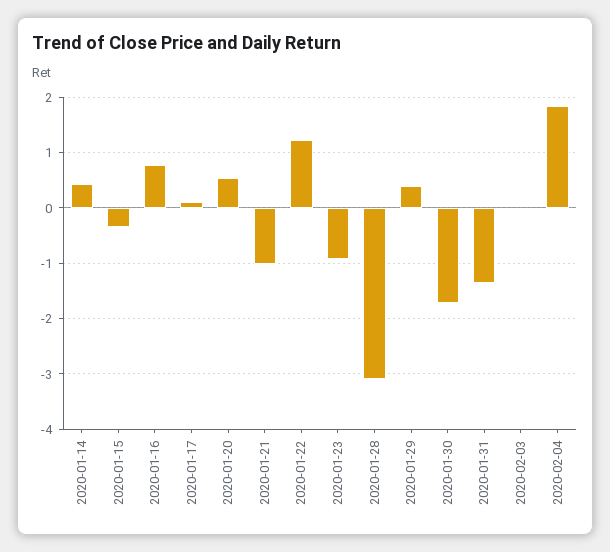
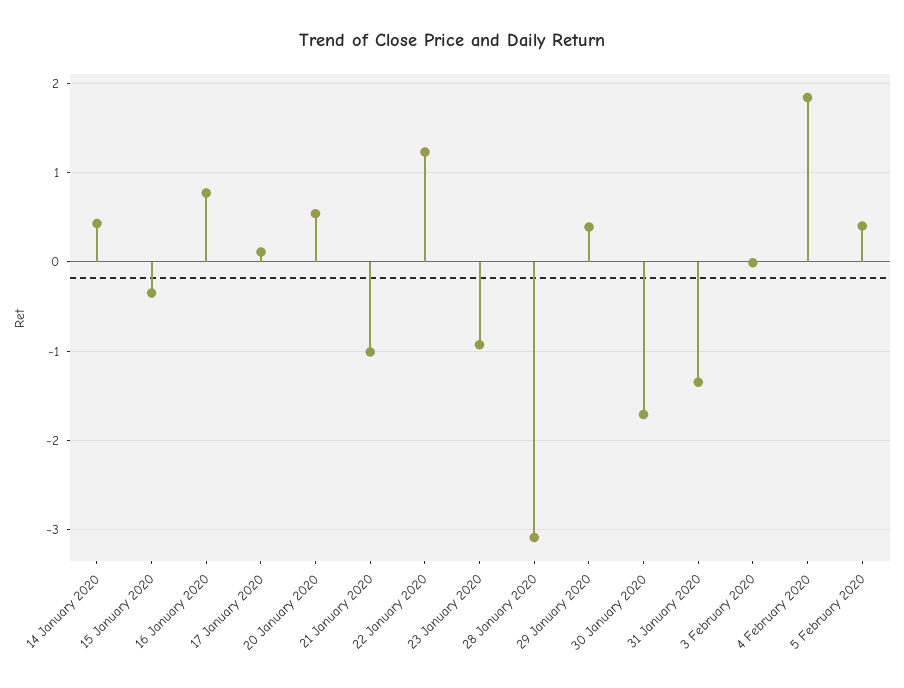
5 February 2020: none -> 0.4

